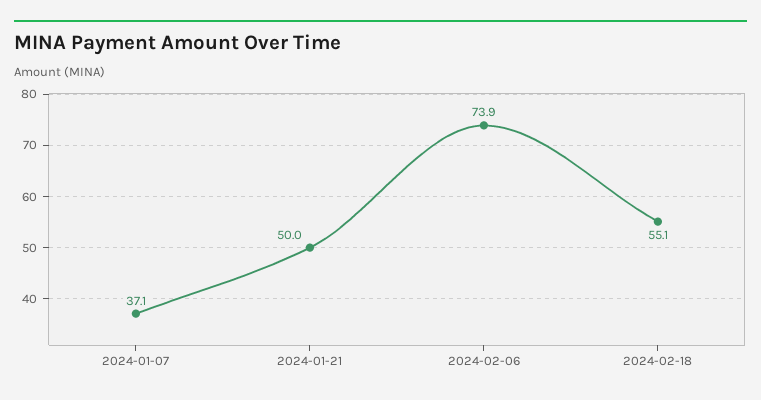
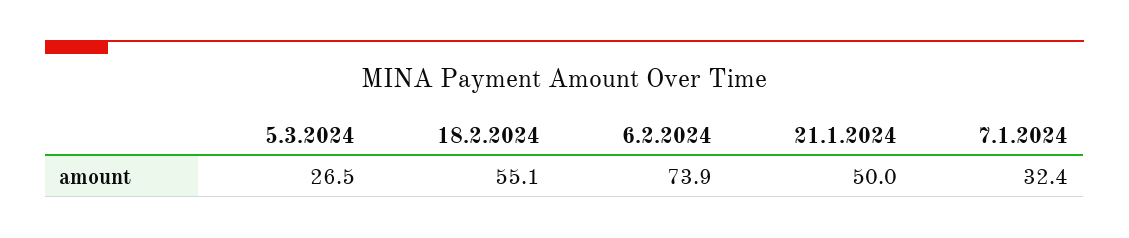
2024-01-07: 37.1 -> 32.4
5.3.2024: none -> 26.5

